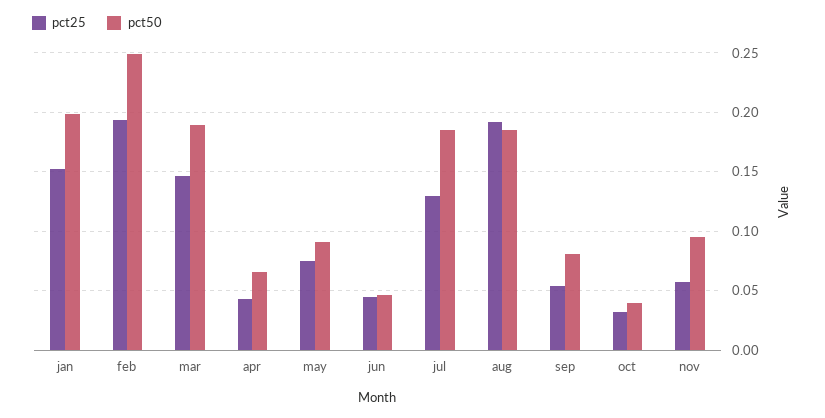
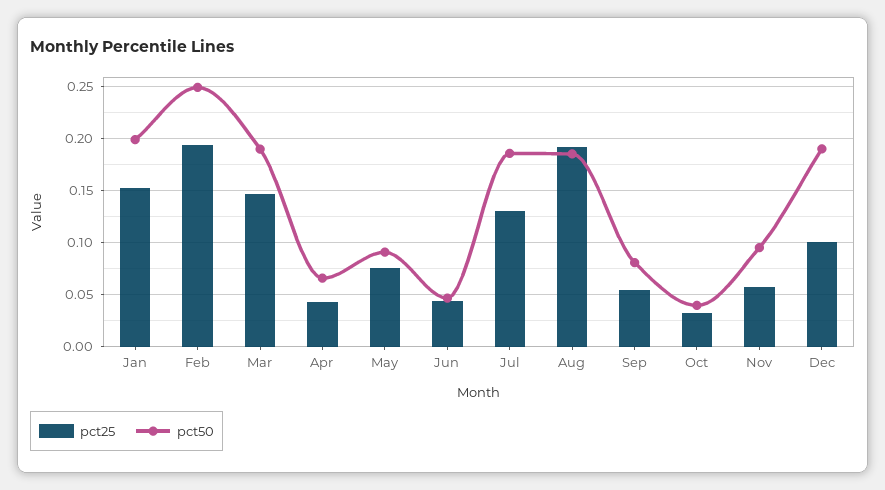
pct25, Dec: none -> 0.1
pct50, Dec: none -> 0.19

